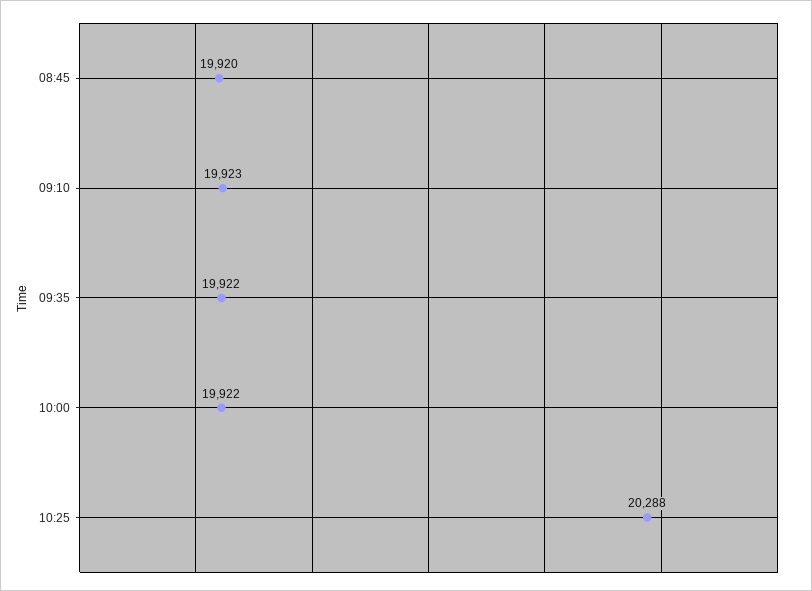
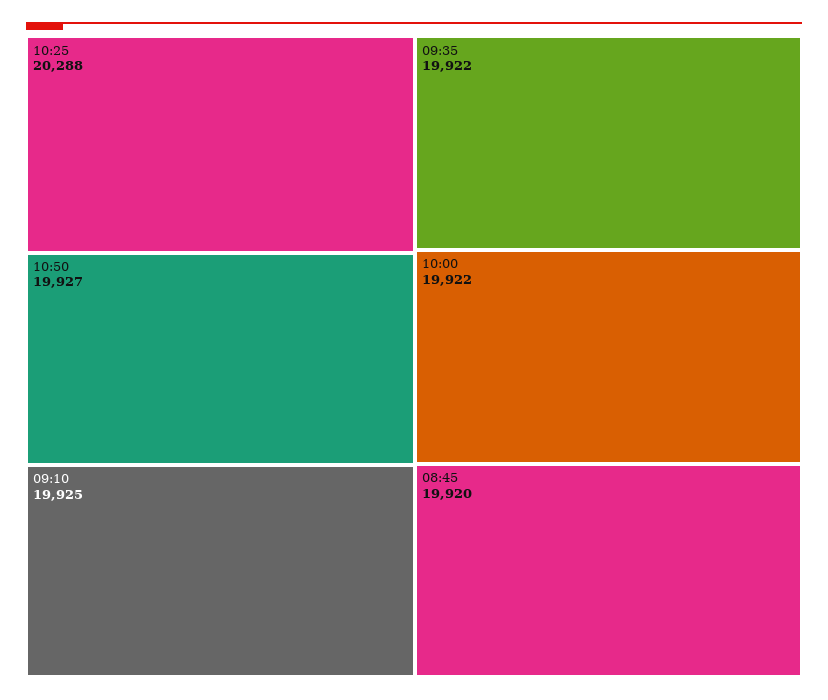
09:10: 19923 -> 19925
10:50: none -> 19927

